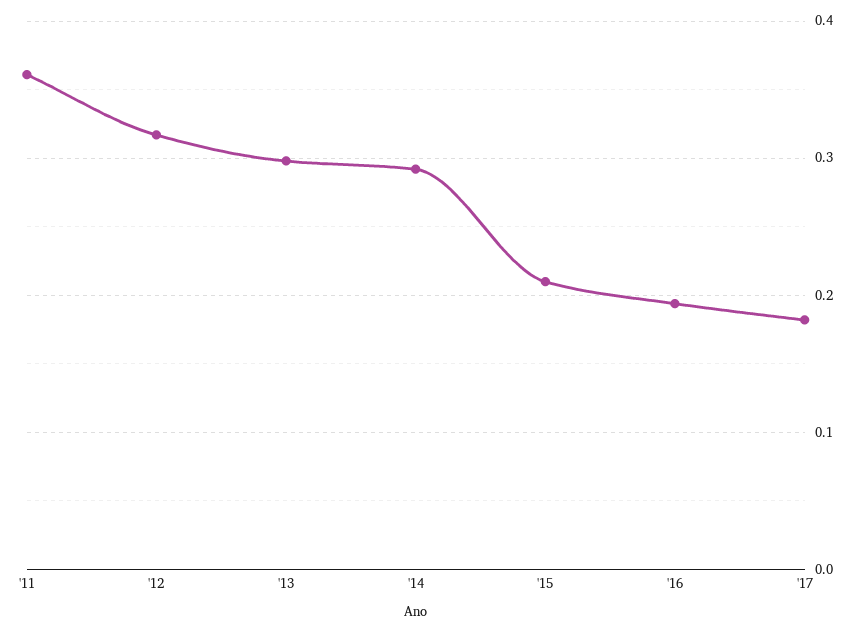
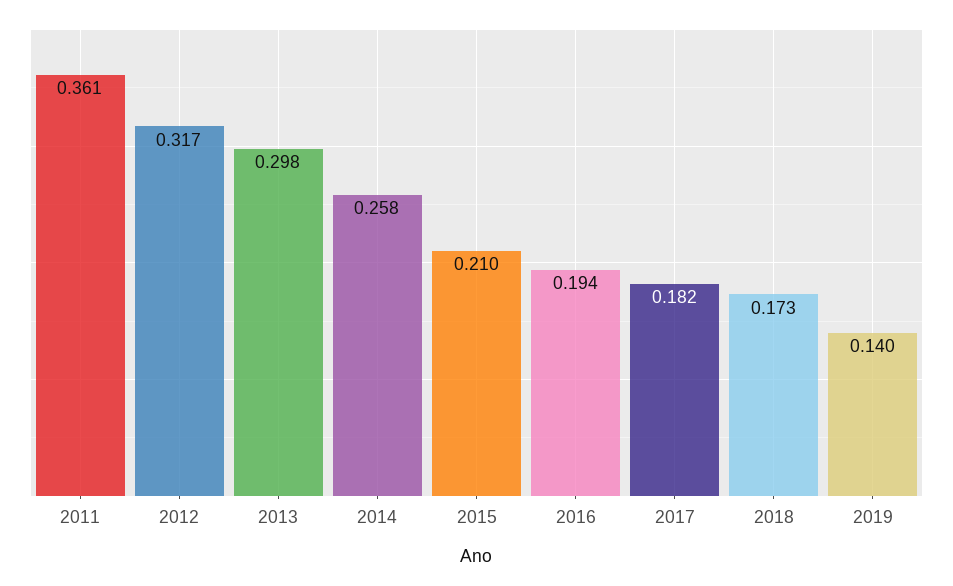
'14: 0.29 -> 0.258
2018: none -> 0.173
2019: none -> 0.14

